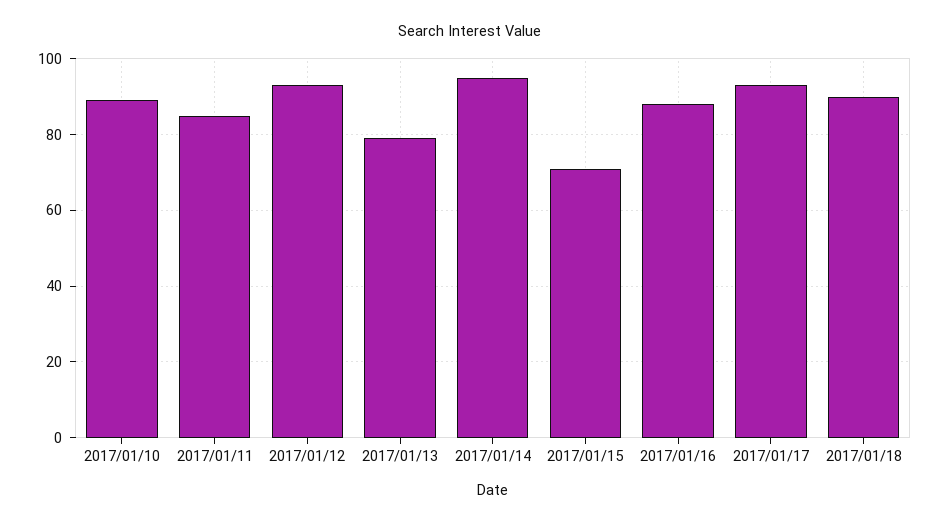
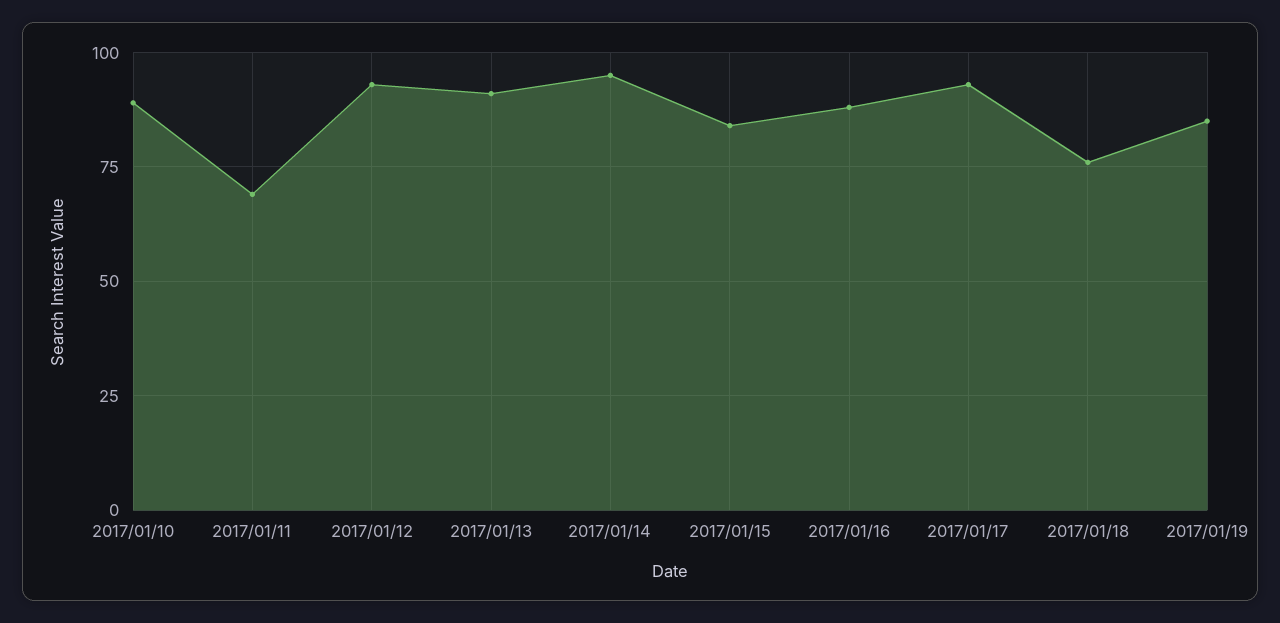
2017/01/11: 85 -> 70
2017/01/13: 80 -> 90
2017/01/15: 70 -> 85
2017/01/18: 90 -> 75
2017/01/19: none -> 85

